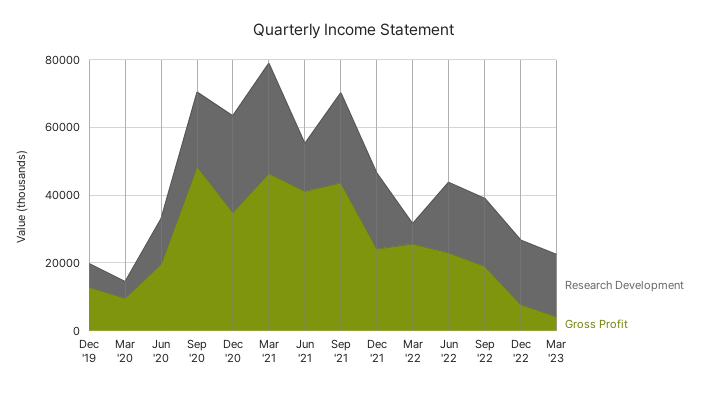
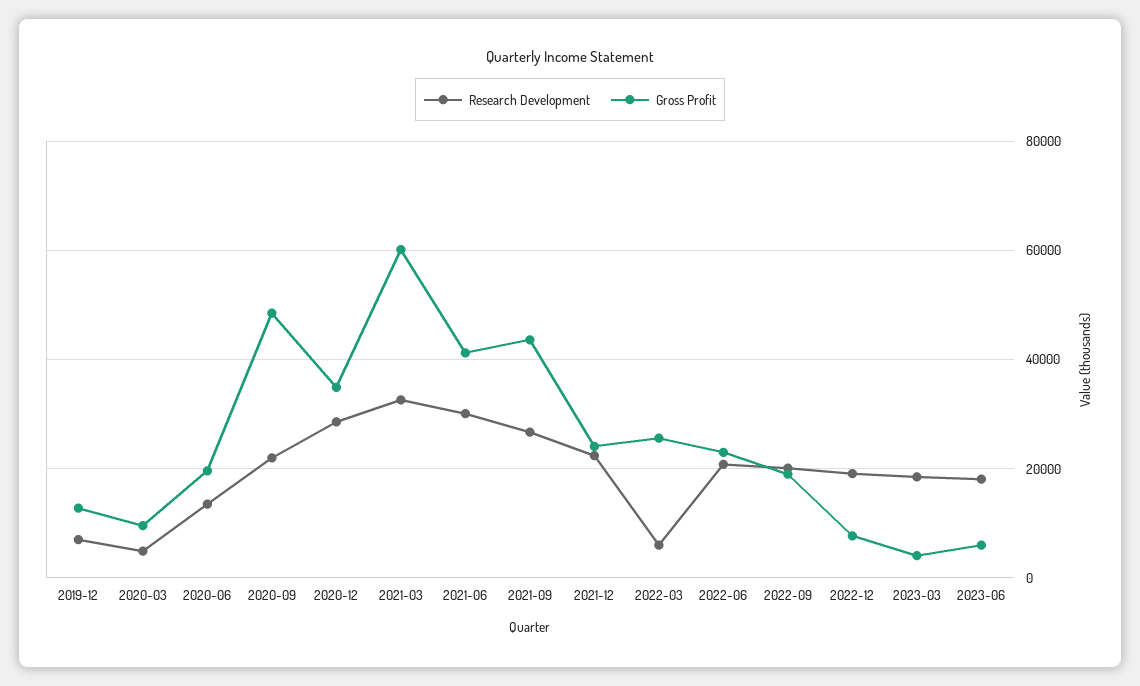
Gross Profit, Mar '21: 45000 -> 60000
Research Development, Jun '21: 15000 -> 30000
Research Development, 2023-06: none -> 18000
Gross Profit, 2023-06: none -> 6000

